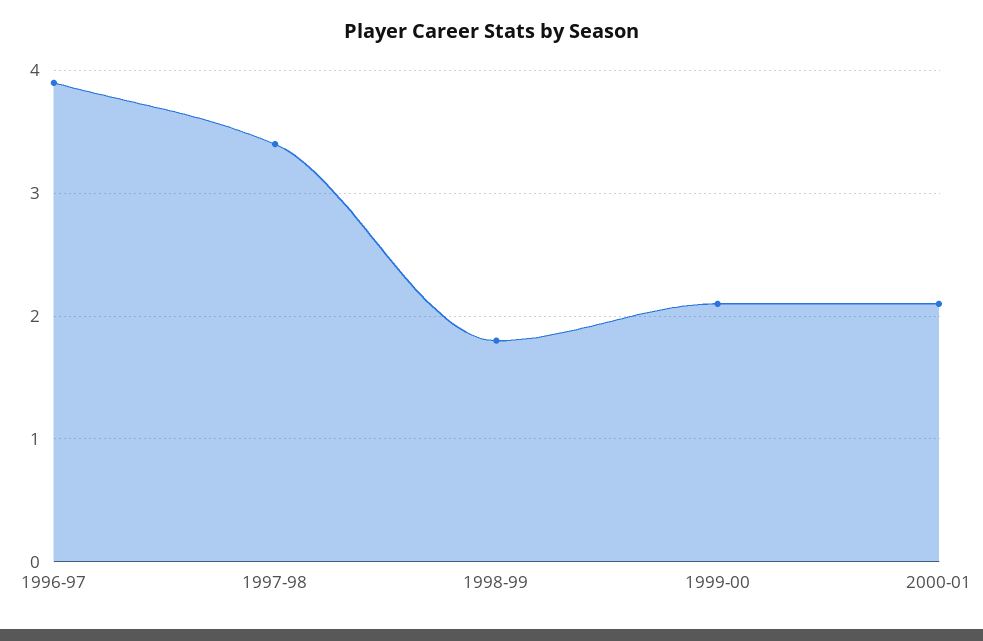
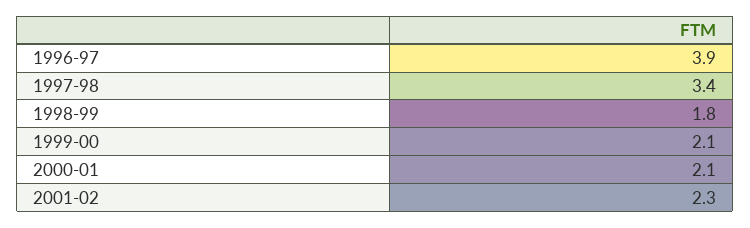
2001-02: none -> 2.3

